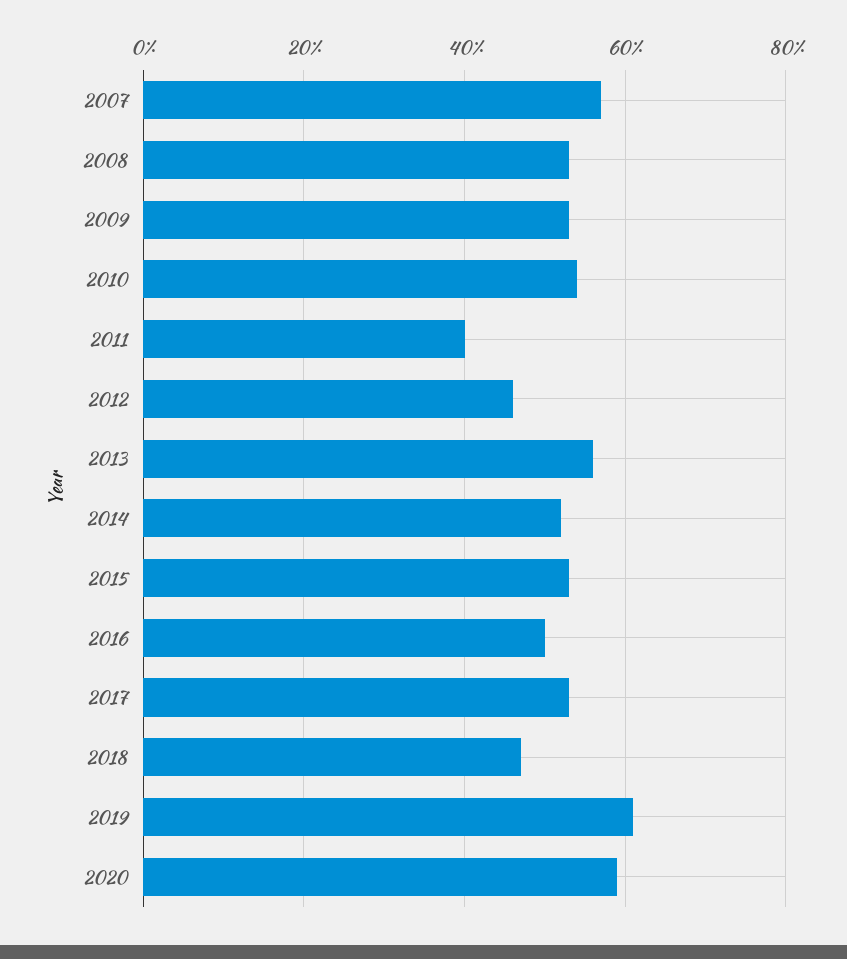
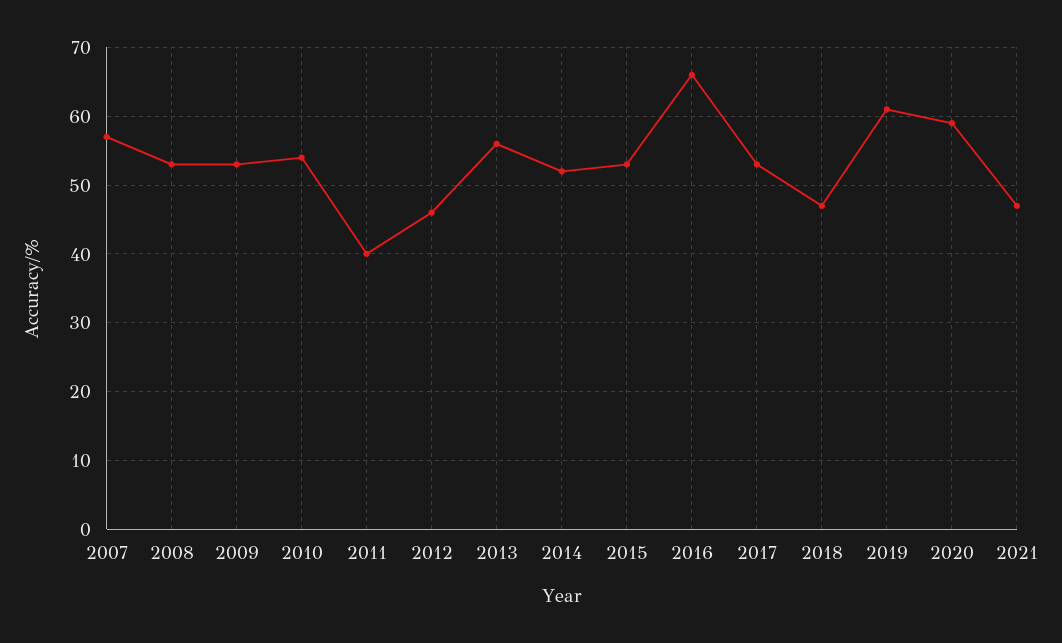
2016: 50 -> 66
2021: none -> 47

